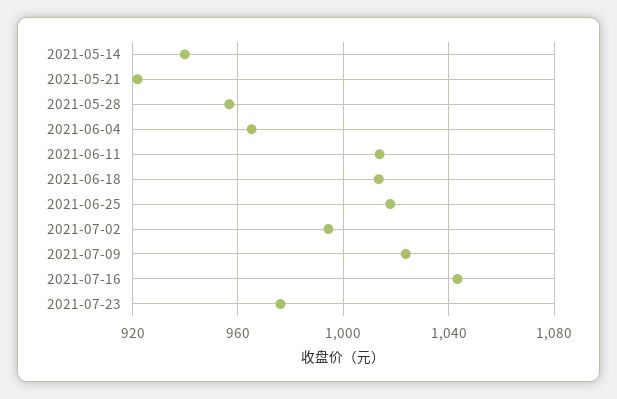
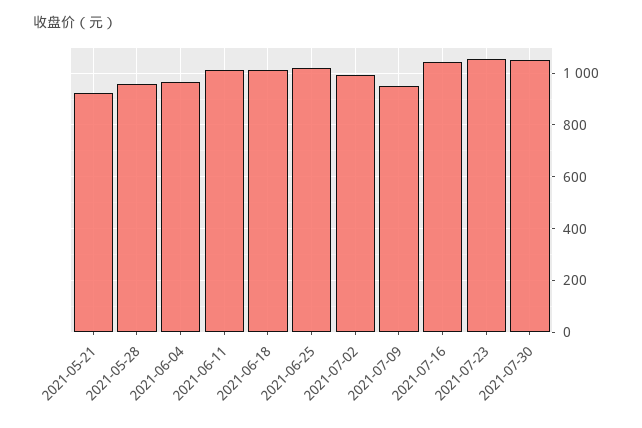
2021-05-14: 940 -> none
2021-07-09: 1025 -> 950
2021-07-23: 975 -> 1050
2021-07-30: none -> 1050

